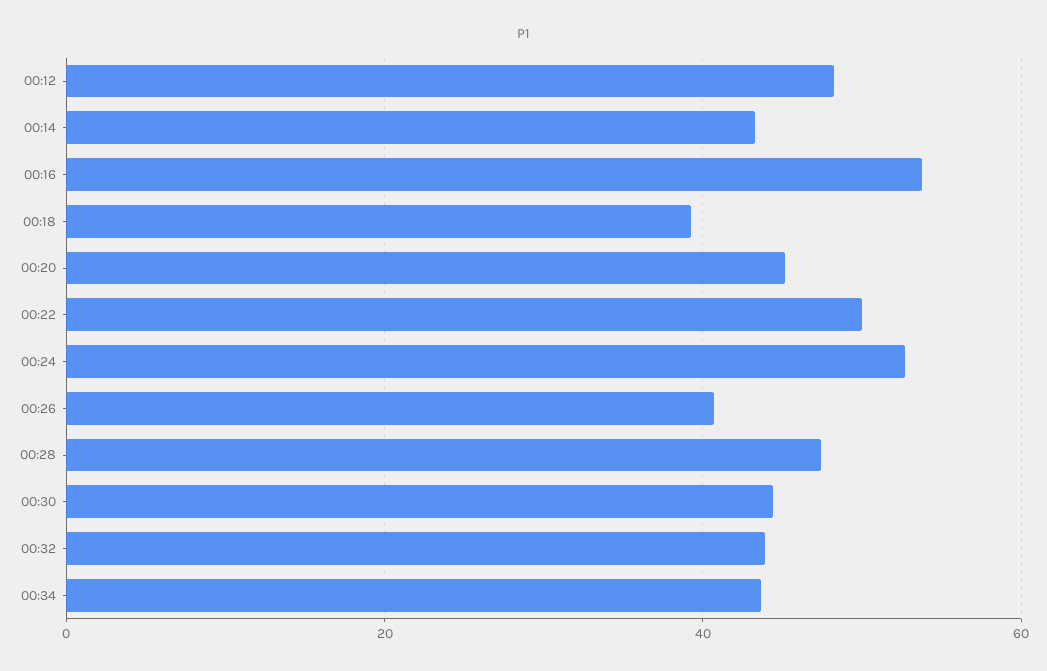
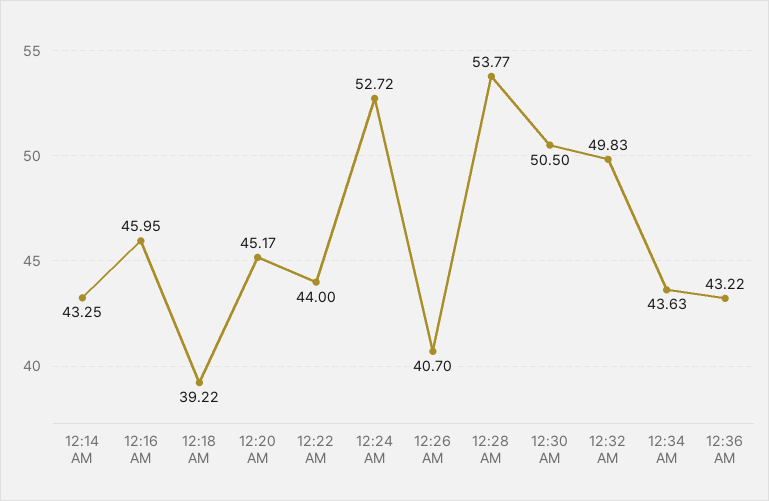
00:12: 48 -> none
00:16: 54 -> 45.95
00:22: 50 -> 44
00:28: 48 -> 53.77
00:30: 44 -> 50.5
00:32: 44 -> 49.83
12:36 AM: none -> 43.22

